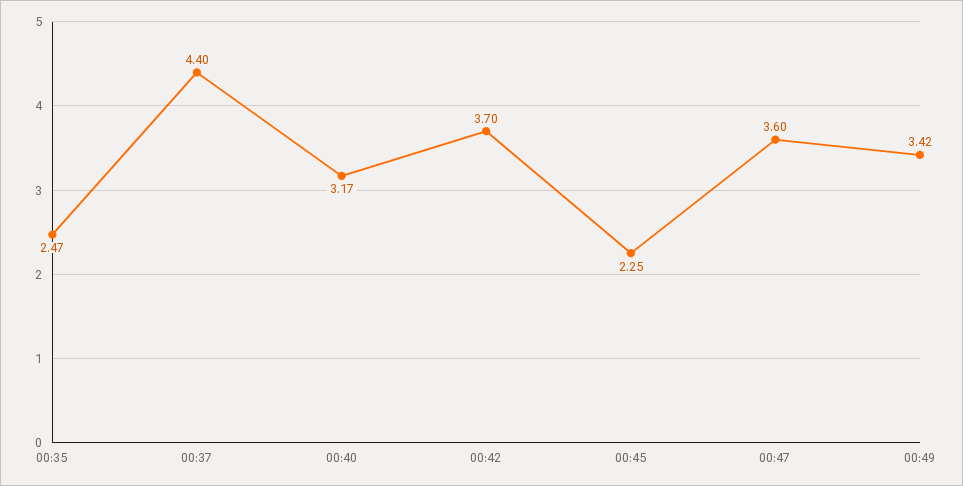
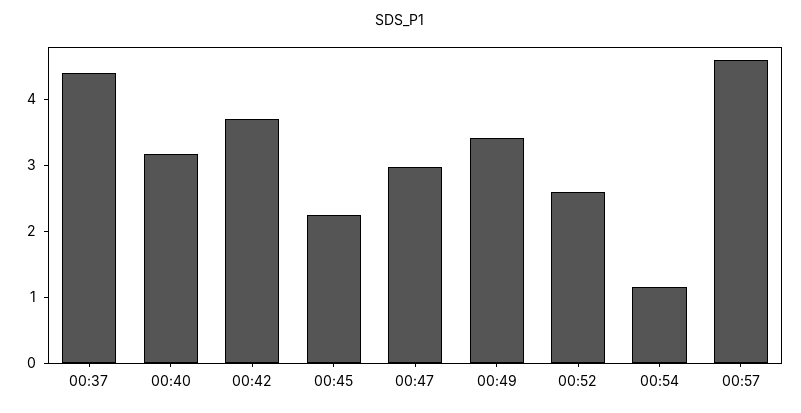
00:35: 2.47 -> none
00:47: 3.6 -> 3
00:52: none -> 2.6
00:54: none -> 1.2
00:57: none -> 4.6

